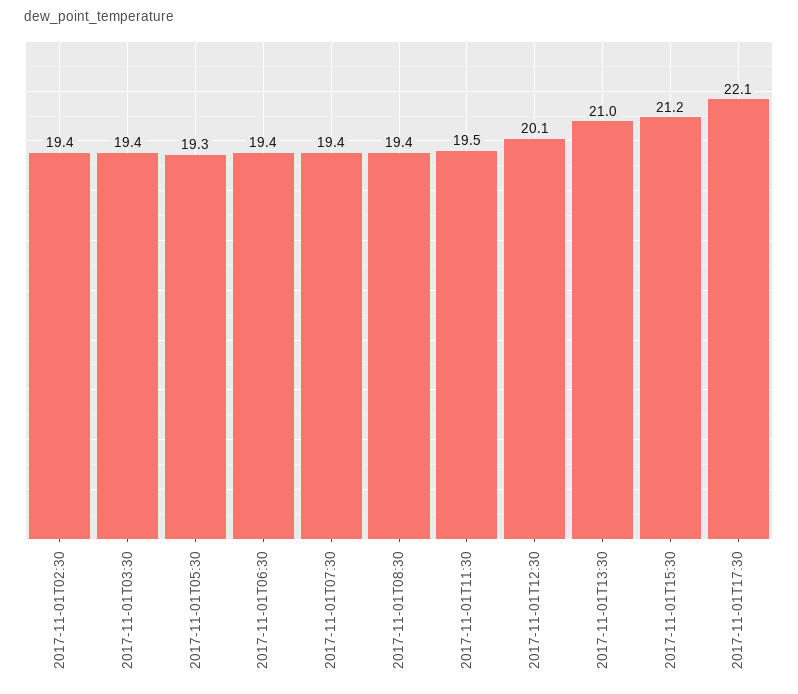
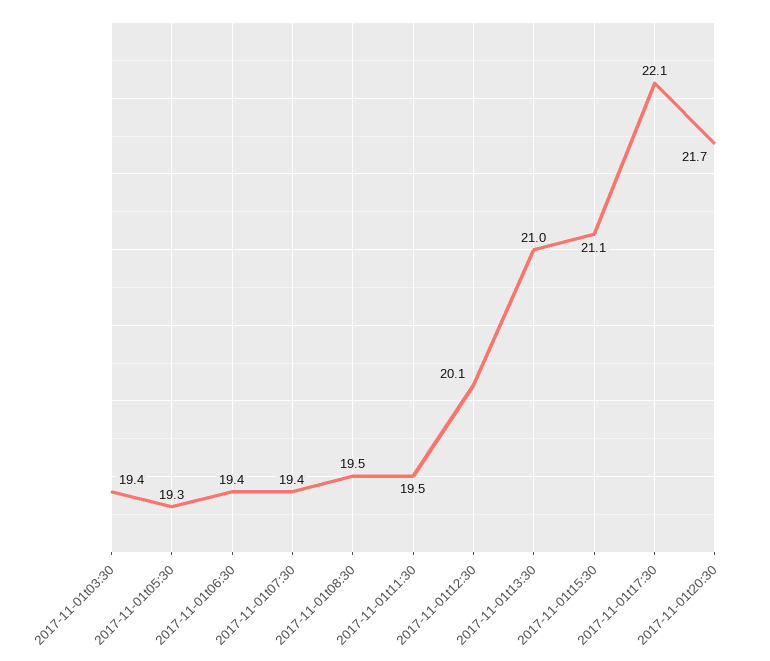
2017-11-01T02:30: 19.4 -> none
2017-11-01T08:30: 19.4 -> 19.5
2017-11-01T15:30: 21.2 -> 21.1
2017-11-01t20:30: none -> 21.7

